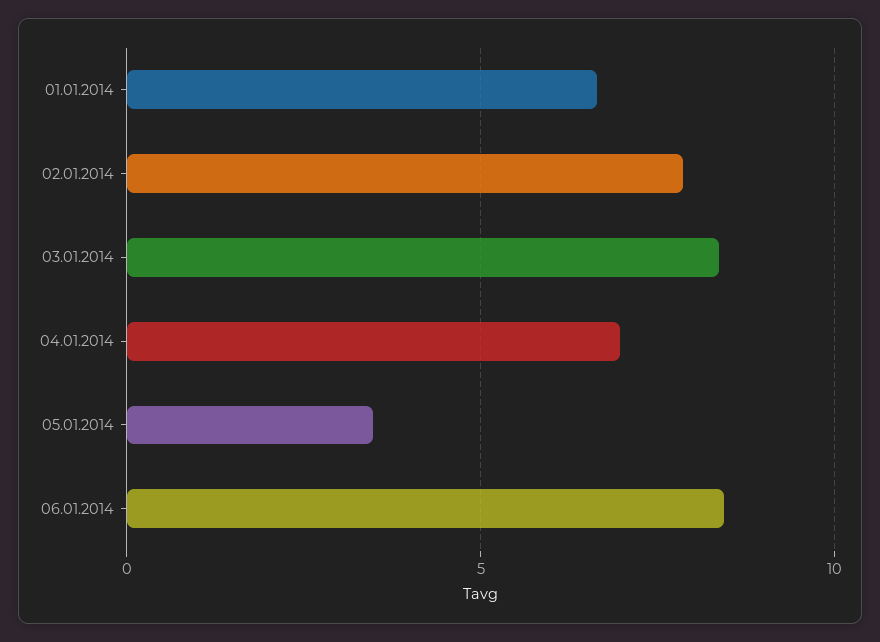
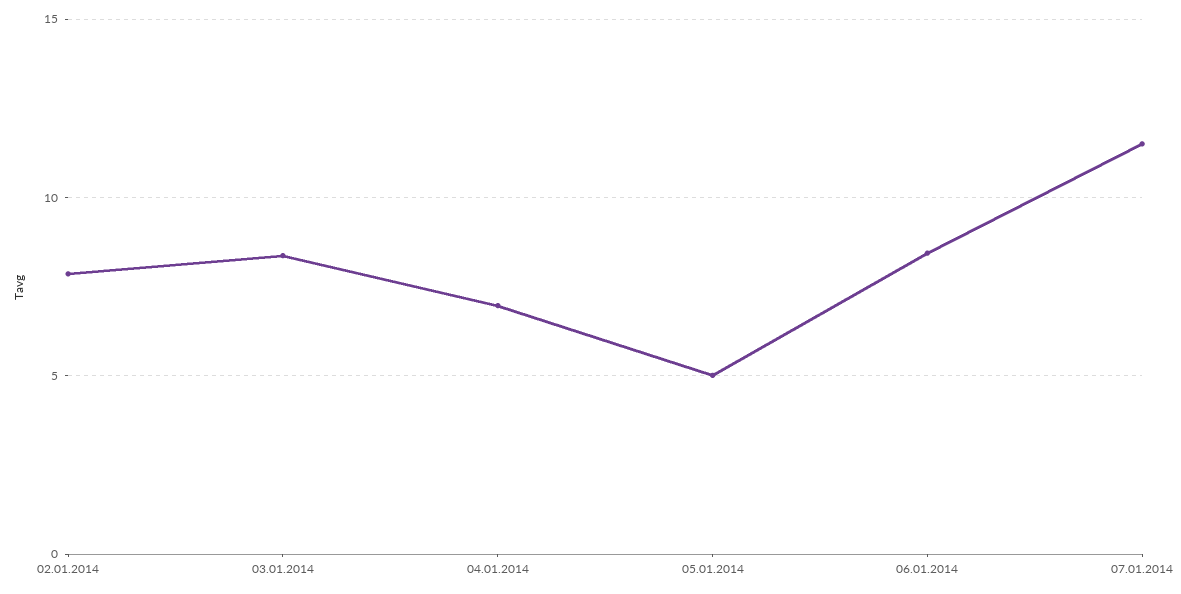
01.01.2014: 6.5 -> none
05.01.2014: 3.5 -> 5
07.01.2014: none -> 11.5

